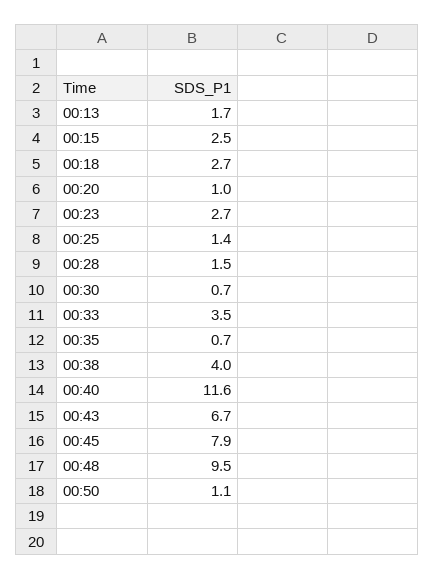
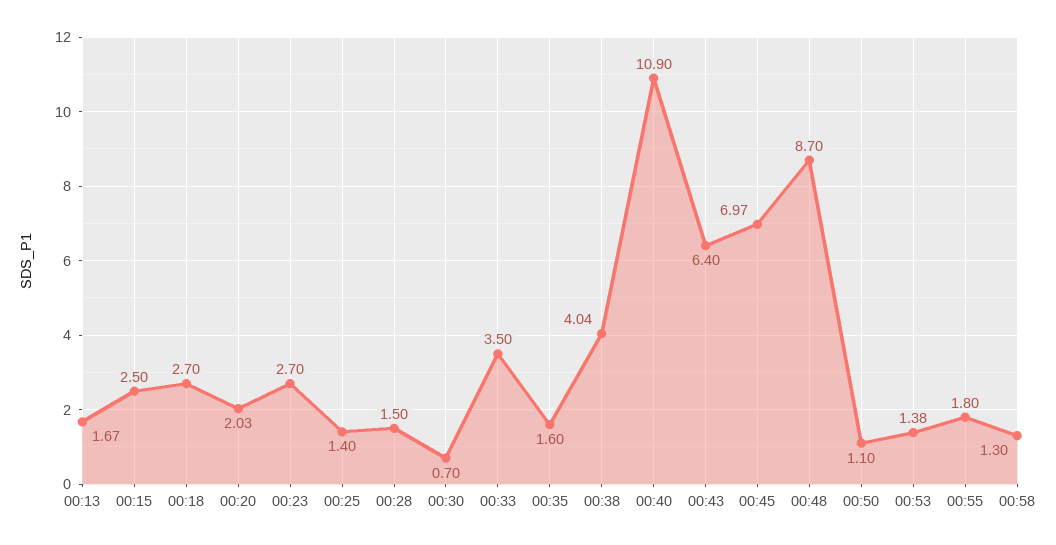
00:20: 1 -> 2.03
00:35: 0.7 -> 1.6
00:40: 11.6 -> 10.9
00:43: 6.7 -> 6.4
00:45: 7.9 -> 6.97
00:48: 9.5 -> 8.7
00:53: none -> 1.38
00:55: none -> 1.8
00:58: none -> 1.3

